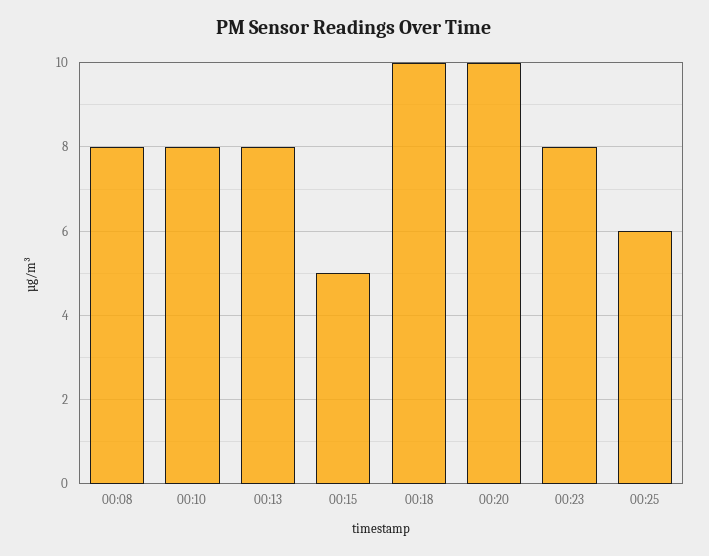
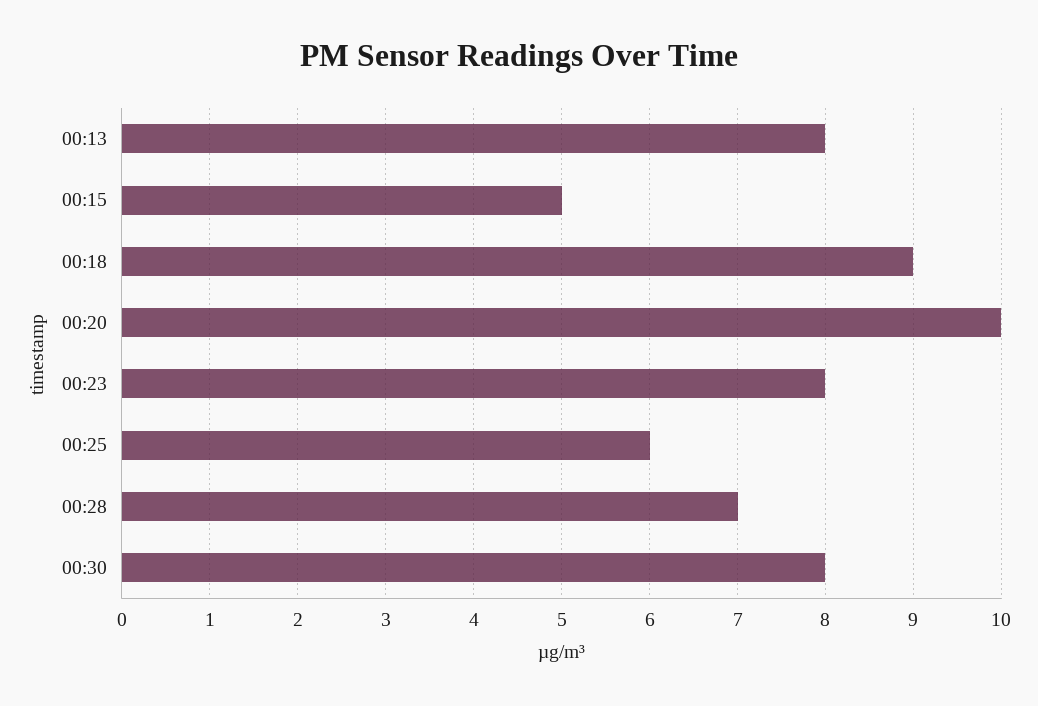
00:08: 8 -> none
00:10: 8 -> none
00:18: 10 -> 9
00:28: none -> 7
00:30: none -> 8

